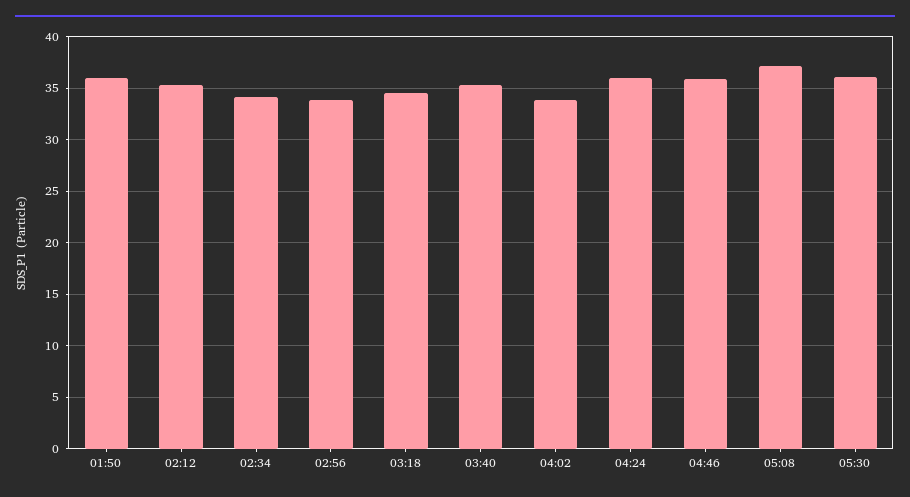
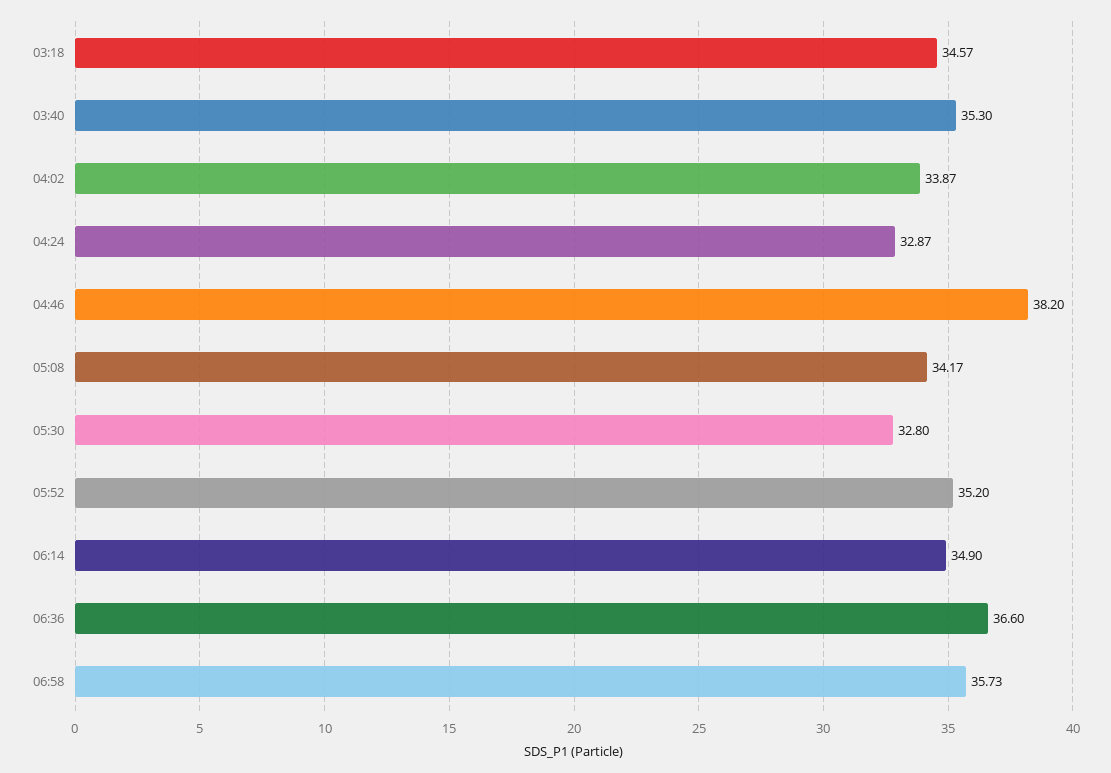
01:50: 36 -> none
02:12: 35 -> none
02:34: 34 -> none
02:56: 34 -> none
04:24: 36 -> 32.87
04:46: 36 -> 38.2
05:08: 37 -> 34.17
05:30: 36 -> 32.8
05:52: none -> 35.2
06:14: none -> 34.9
06:36: none -> 36.6
06:58: none -> 35.73

